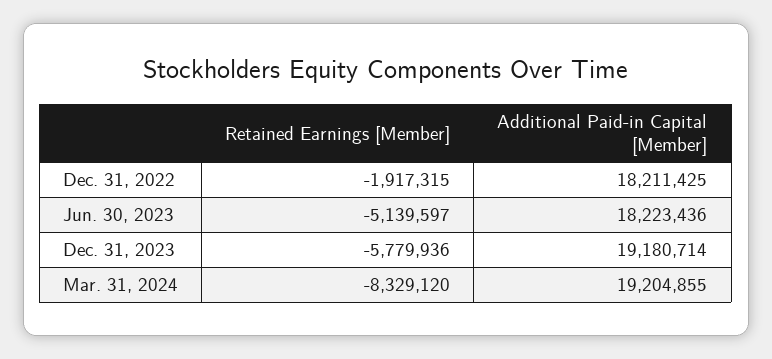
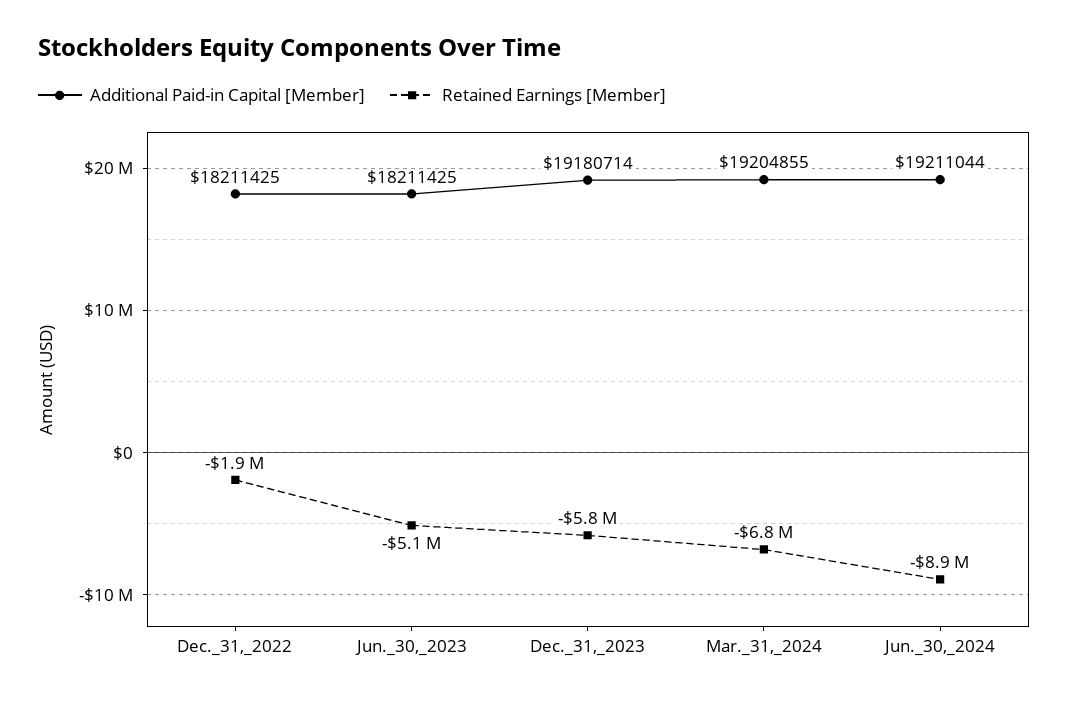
Additional Paid-in Capital [Member], Jun. 30, 2023: 18223436 -> 18211425
Retained Earnings [Member], Mar. 31, 2024: -8329120 -> -6800000
Additional Paid-in Capital [Member], Jun._30,_2024: none -> 19211044
Retained Earnings [Member], Jun._30,_2024: none -> -8900000

